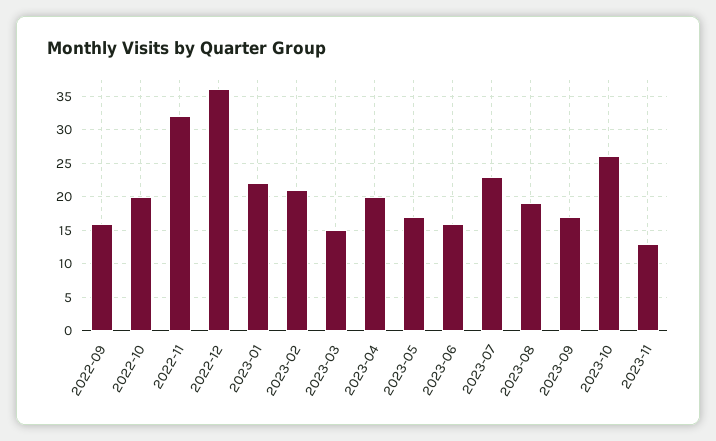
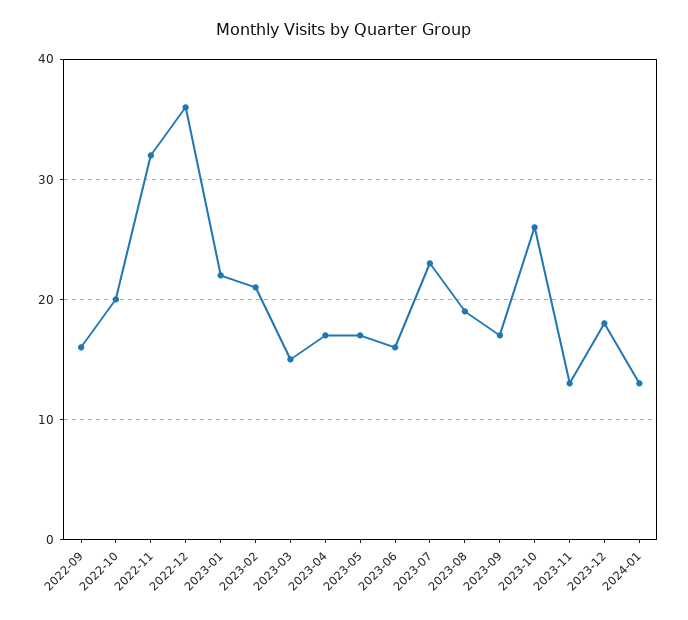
2023-04: 20 -> 17
2023-12: none -> 18
2024-01: none -> 13

